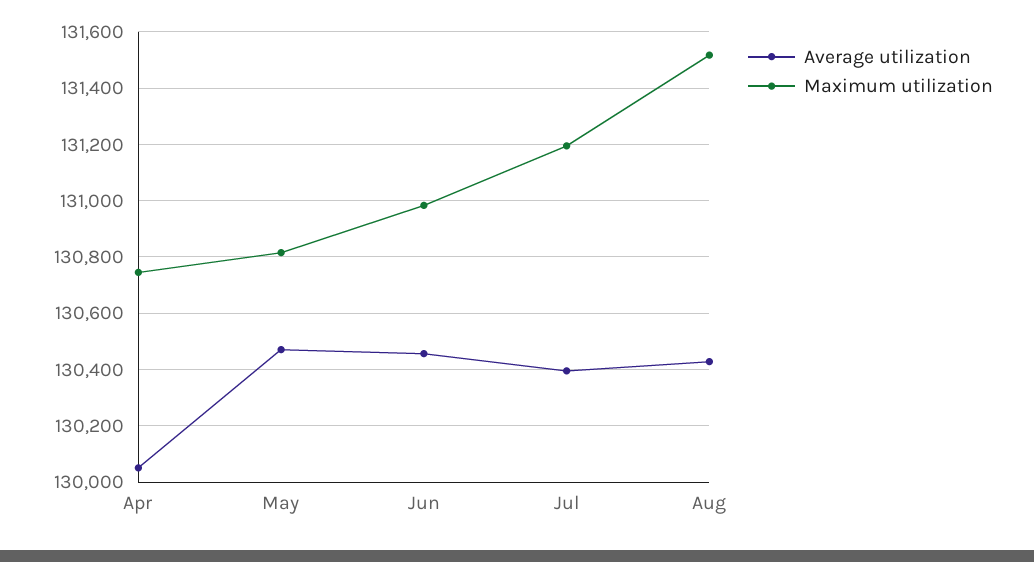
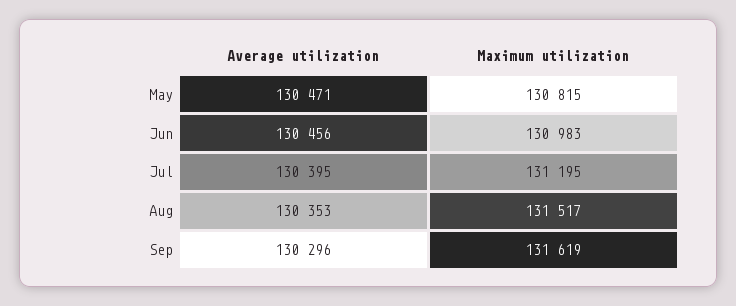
Average utilization, Apr: 130050 -> none
Maximum utilization, Apr: 130750 -> none
Average utilization, Aug: 130425 -> 130353
Average utilization, Sep: none -> 130296
Maximum utilization, Sep: none -> 131619

